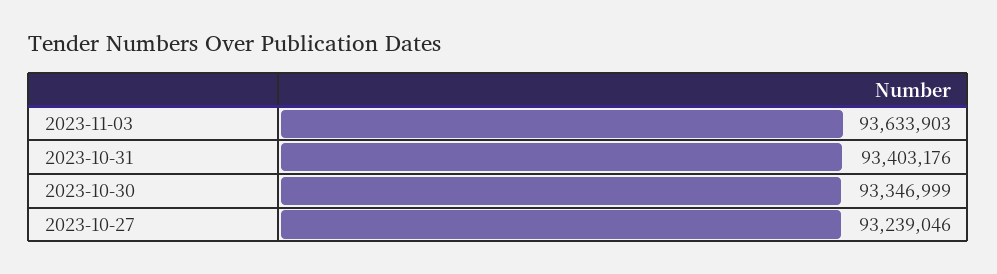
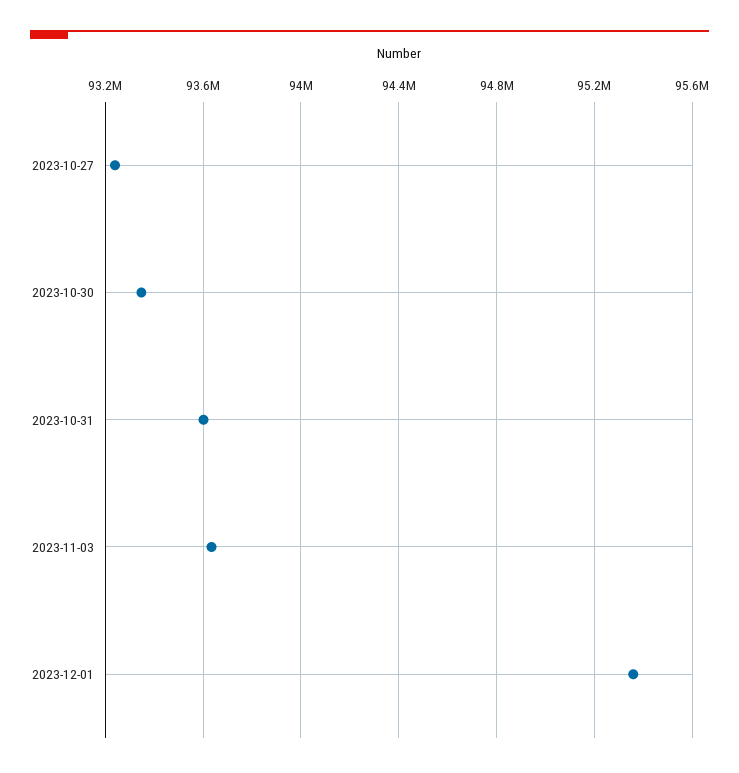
2023-10-31: 93403176 -> 93600000
2023-12-01: none -> 95350000

